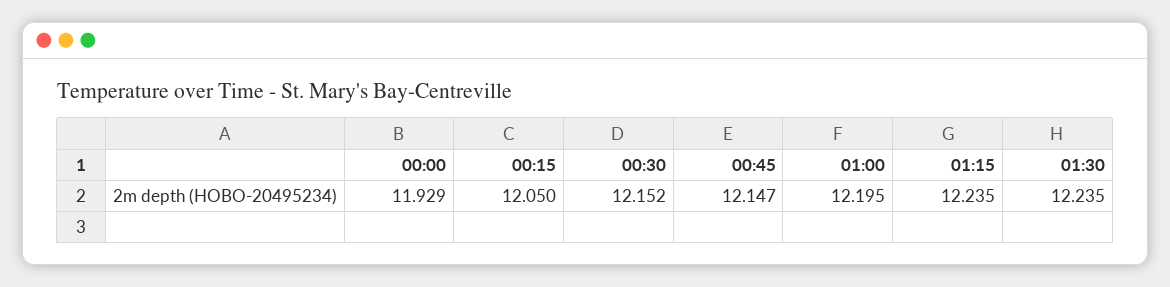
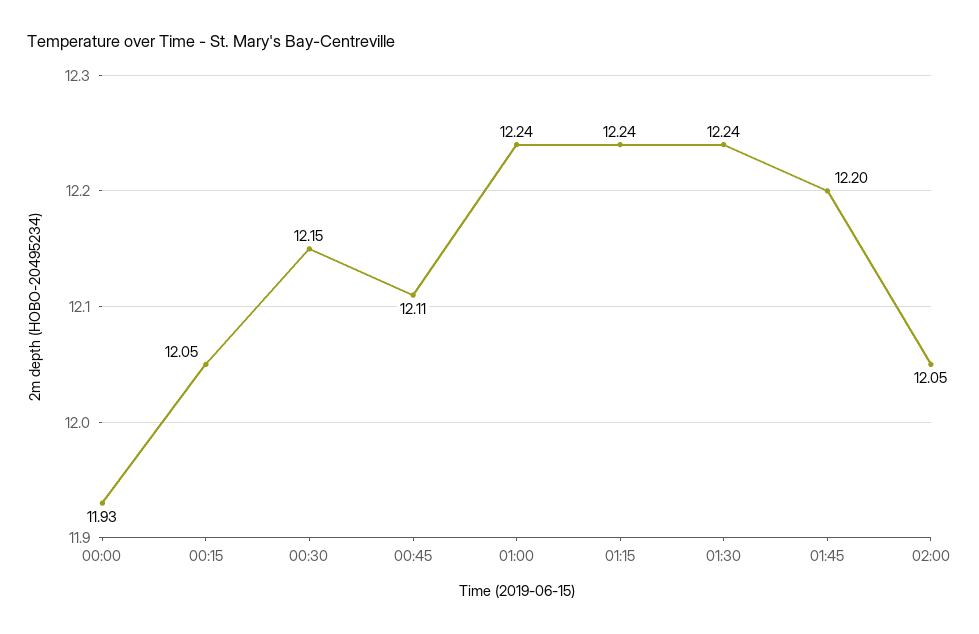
00:45: 12.147 -> 12.11
01:00: 12.195 -> 12.24
01:45: none -> 12.2
02:00: none -> 12.05

